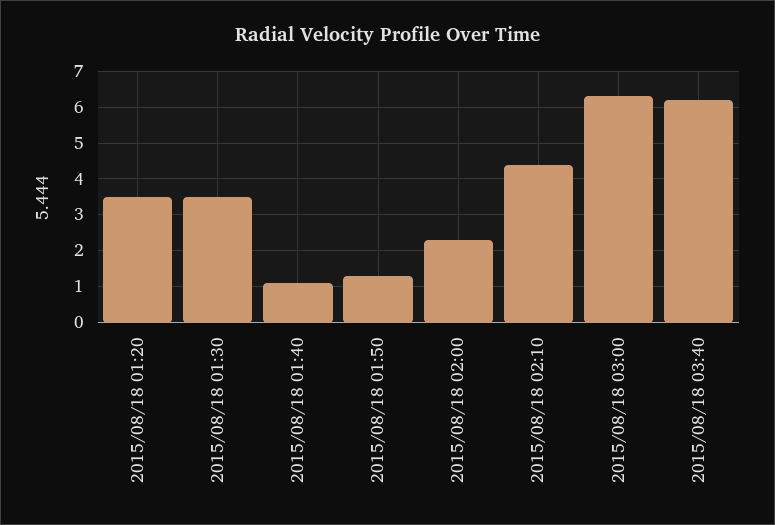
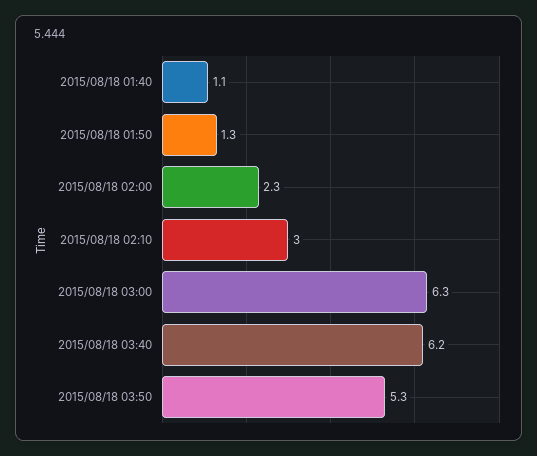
2015/08/18 01:20: 3.5 -> none
2015/08/18 01:30: 3.5 -> none
2015/08/18 02:10: 4.5 -> 3
2015/08/18 03:50: none -> 5.3

